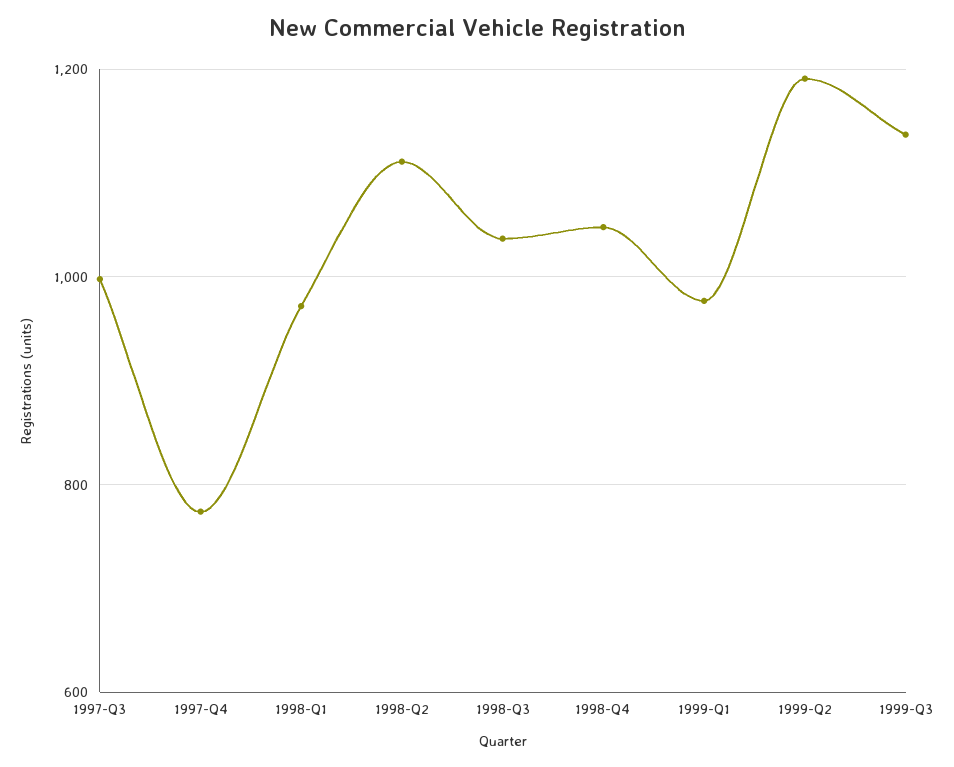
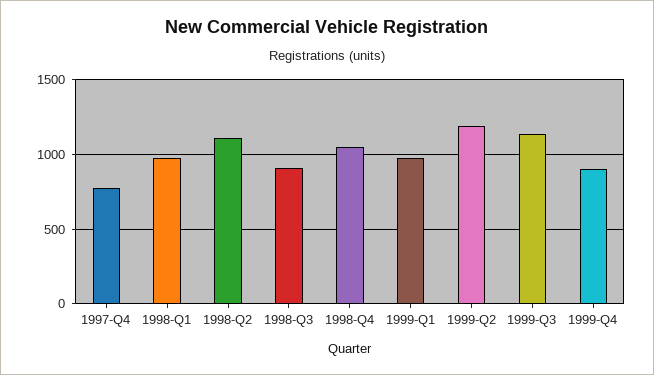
1997-Q3: 1000 -> none
1998-Q3: 1040 -> 900
1999-Q4: none -> 900

